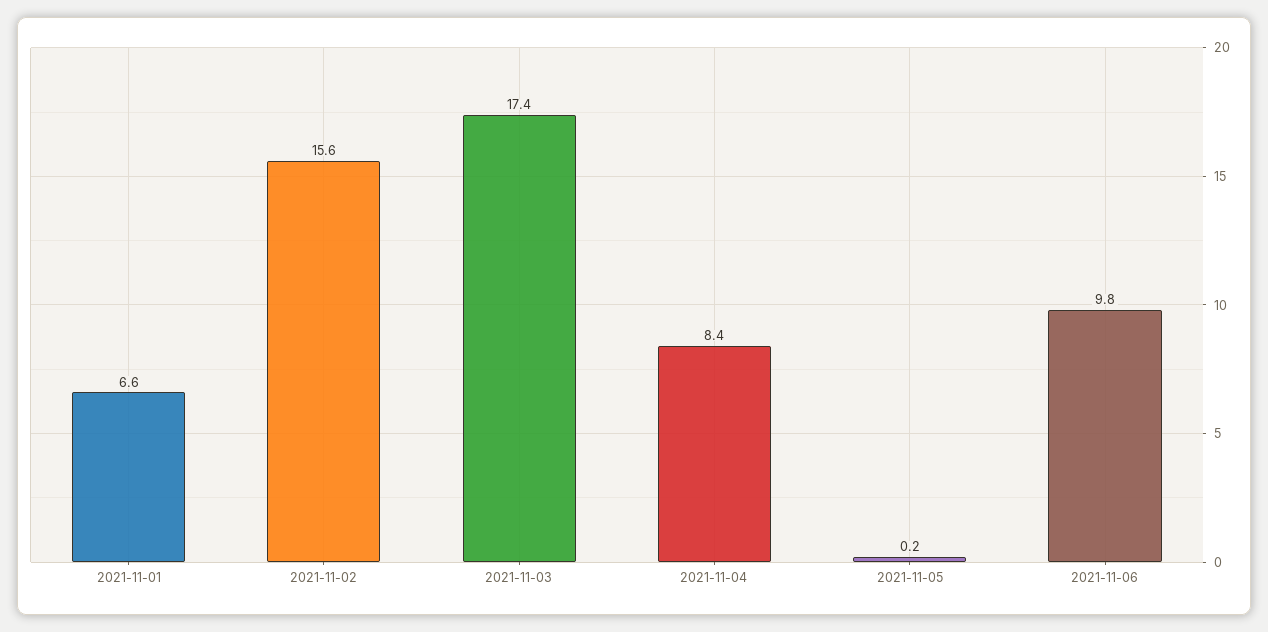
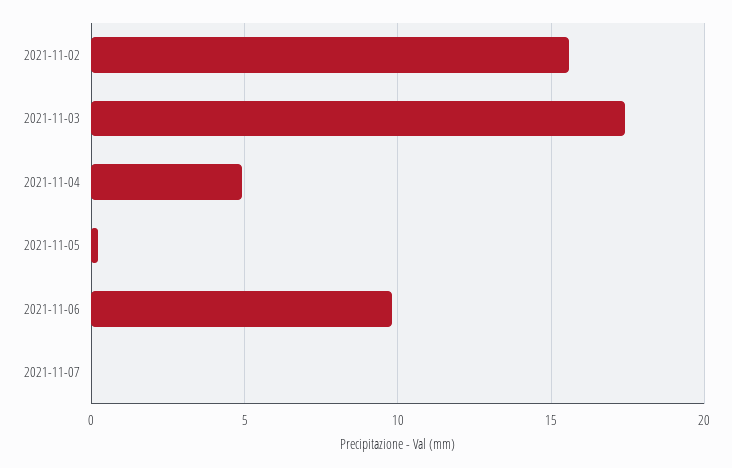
2021-11-01: 6.6 -> none
2021-11-04: 8.4 -> 5
2021-11-07: none -> 0

